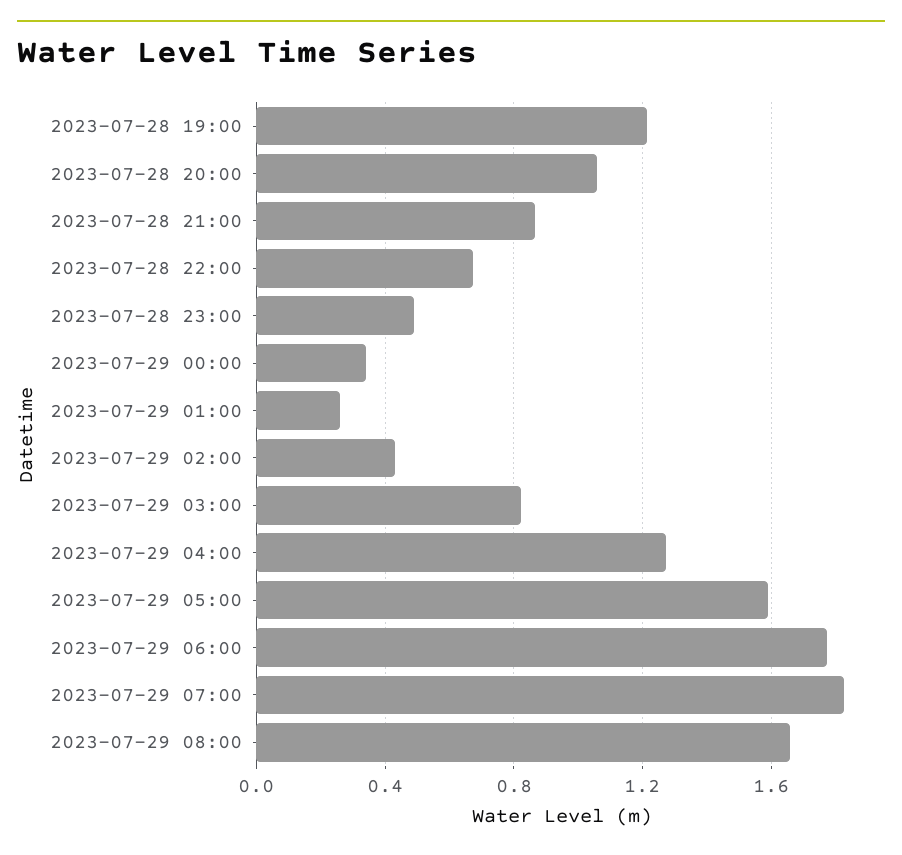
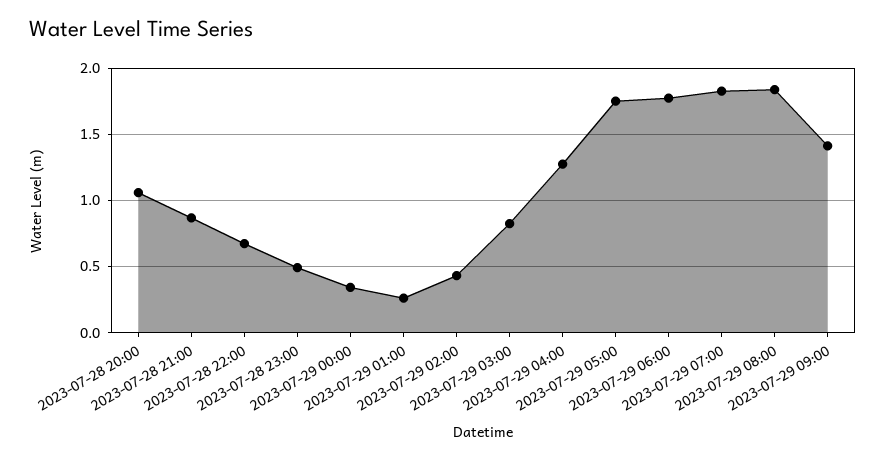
2023-07-28 19:00: 1.2 -> none
2023-07-29 05:00: 1.6 -> 1.75
2023-07-29 08:00: 1.65 -> 1.85
2023-07-29 09:00: none -> 1.4

